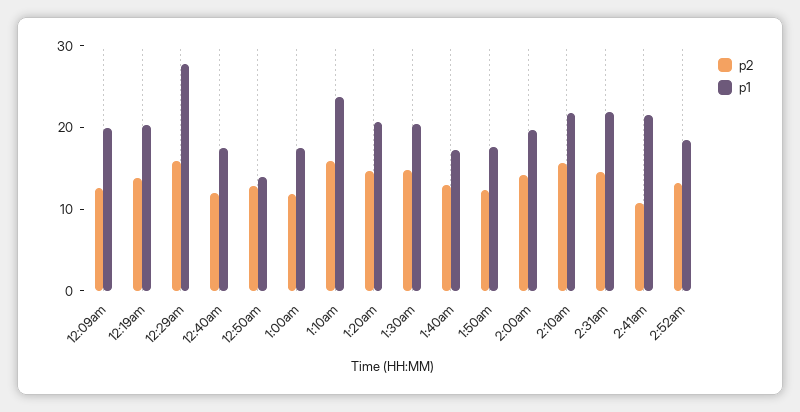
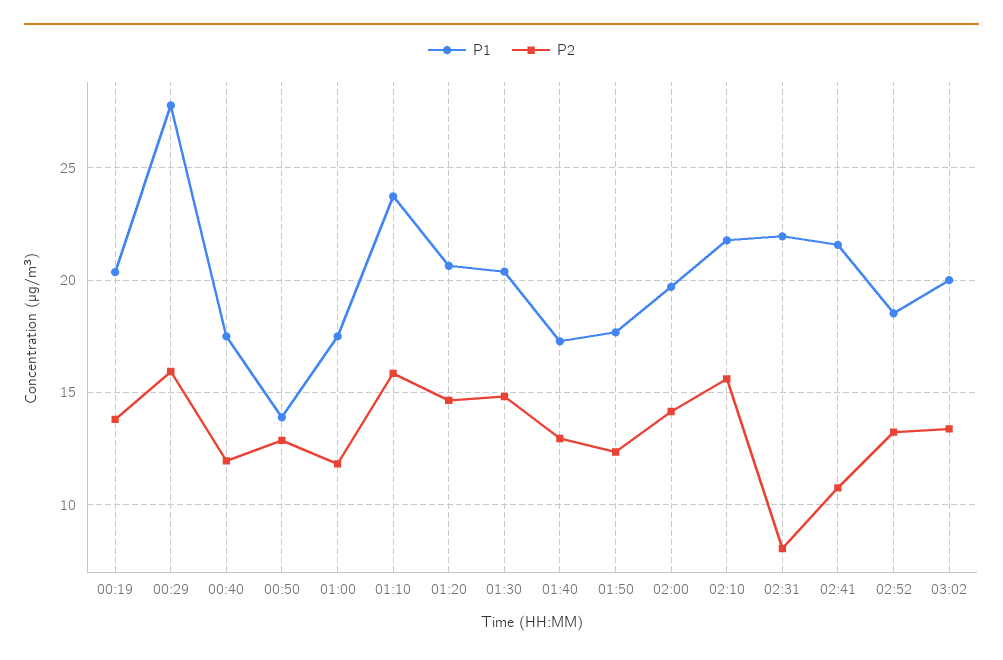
p2, 12:09am: 12 -> none
p1, 12:09am: 20 -> none
p2, 2:31am: 14 -> 8
p1, 03:02: none -> 20
p2, 03:02: none -> 13.5

